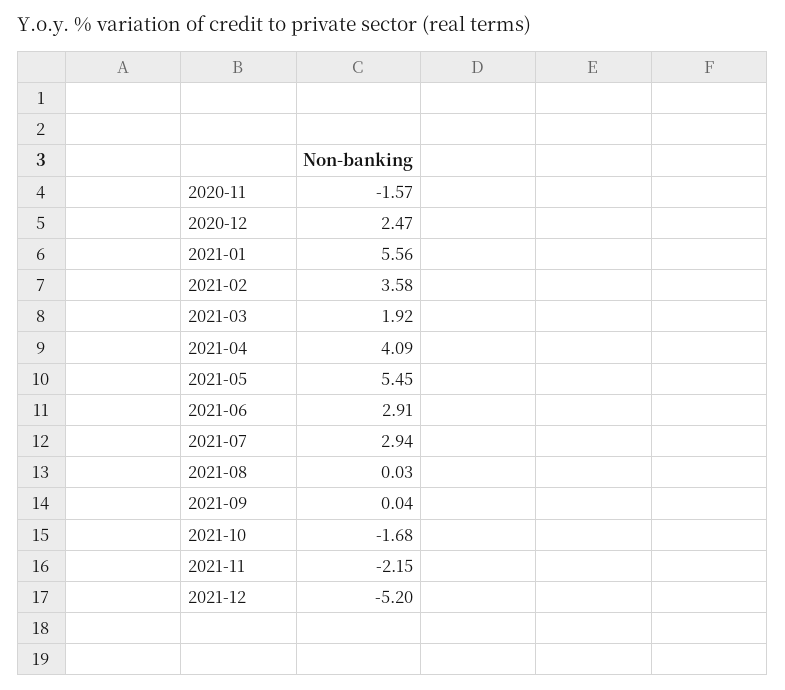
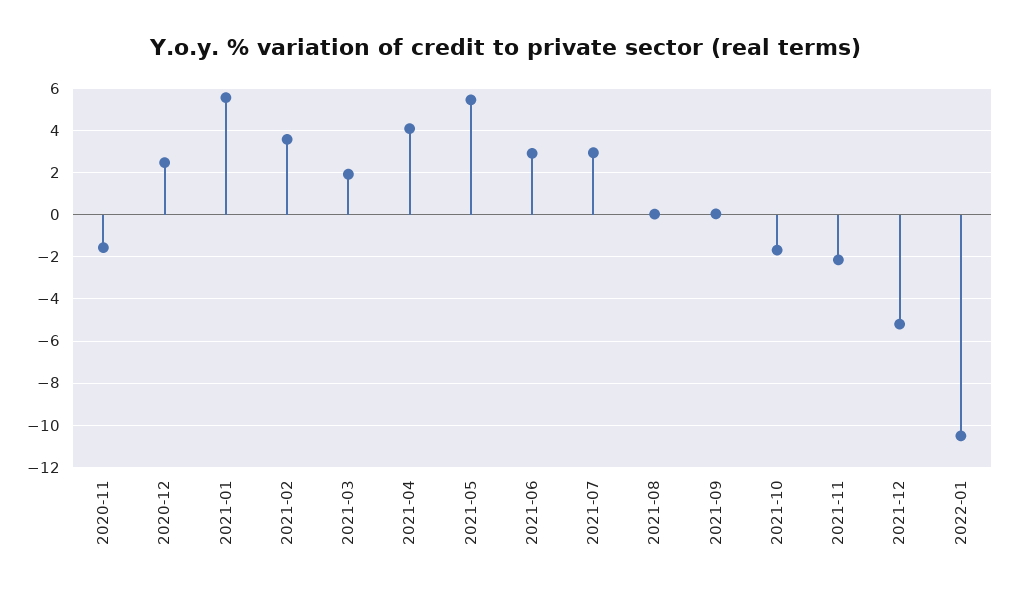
2022-01: none -> -10.5

